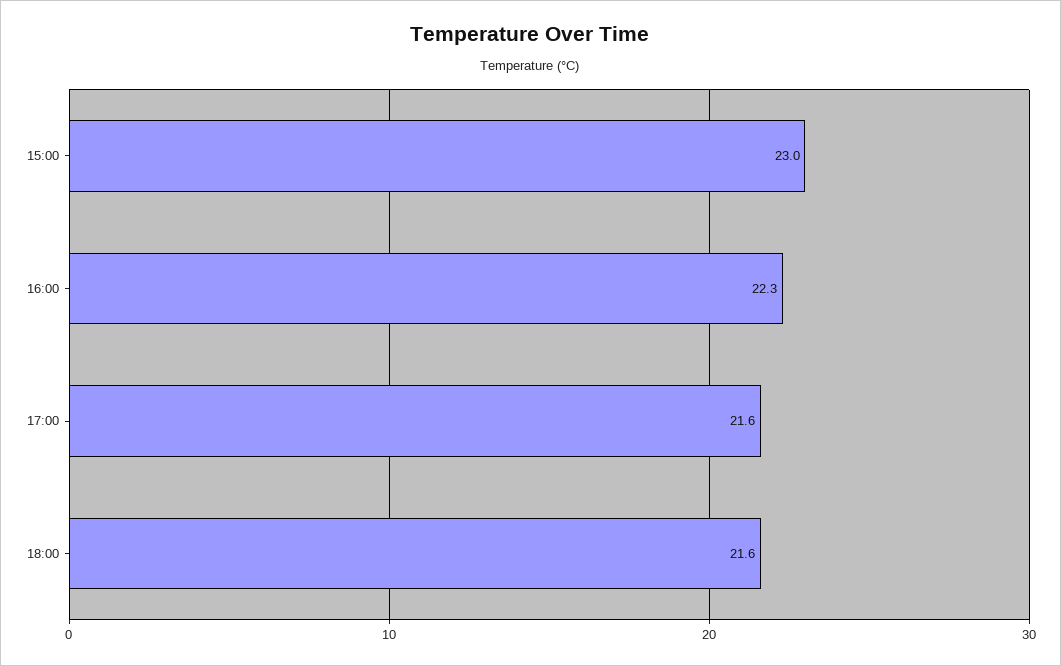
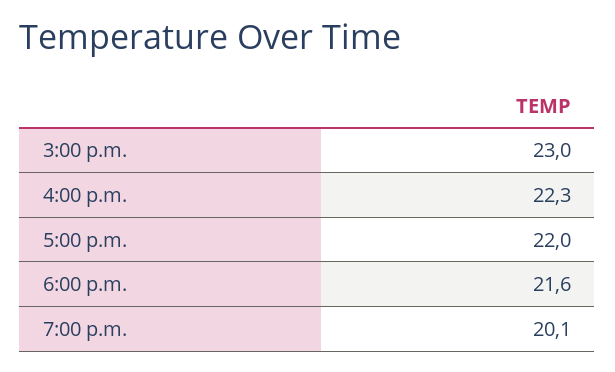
17:00: 21.6 -> 22
7:00 p.m.: none -> 20.1

